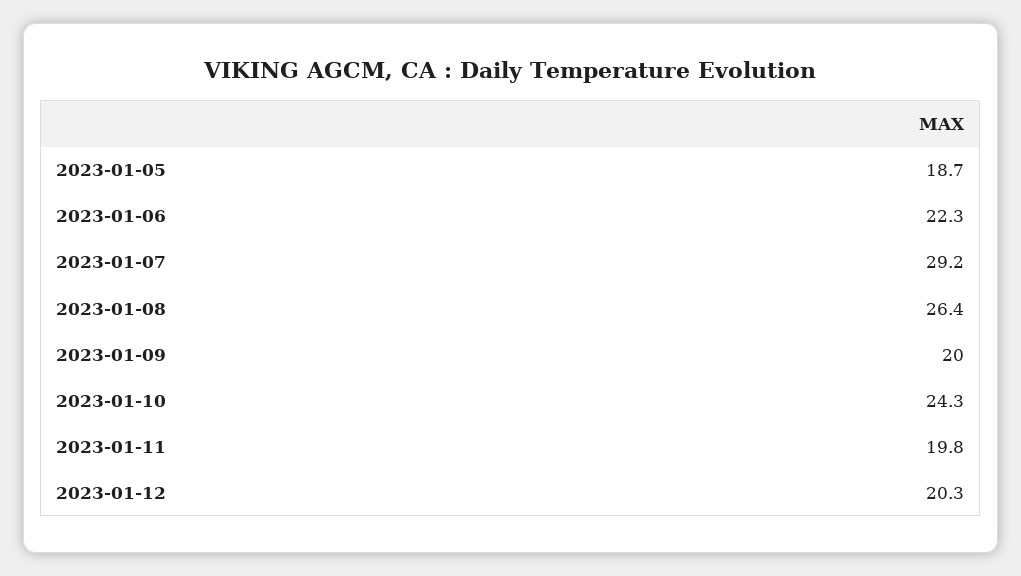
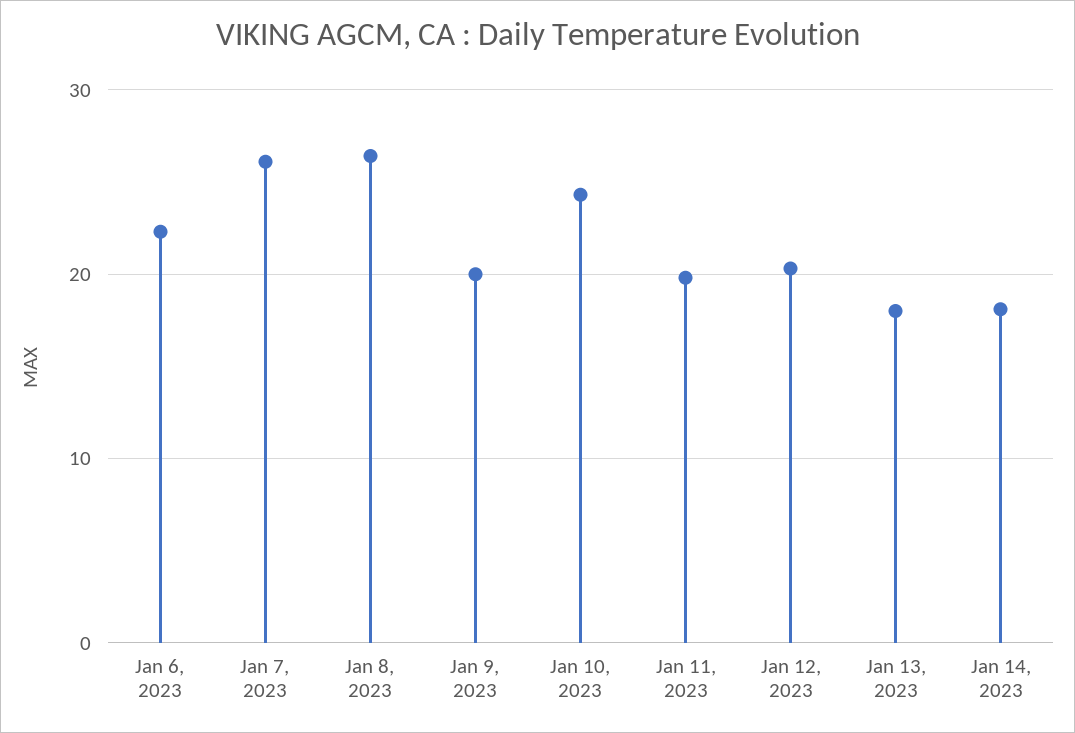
2023-01-05: 18.7 -> none
2023-01-07: 29.2 -> 26
Jan 13, 2023: none -> 18
Jan 14, 2023: none -> 18

